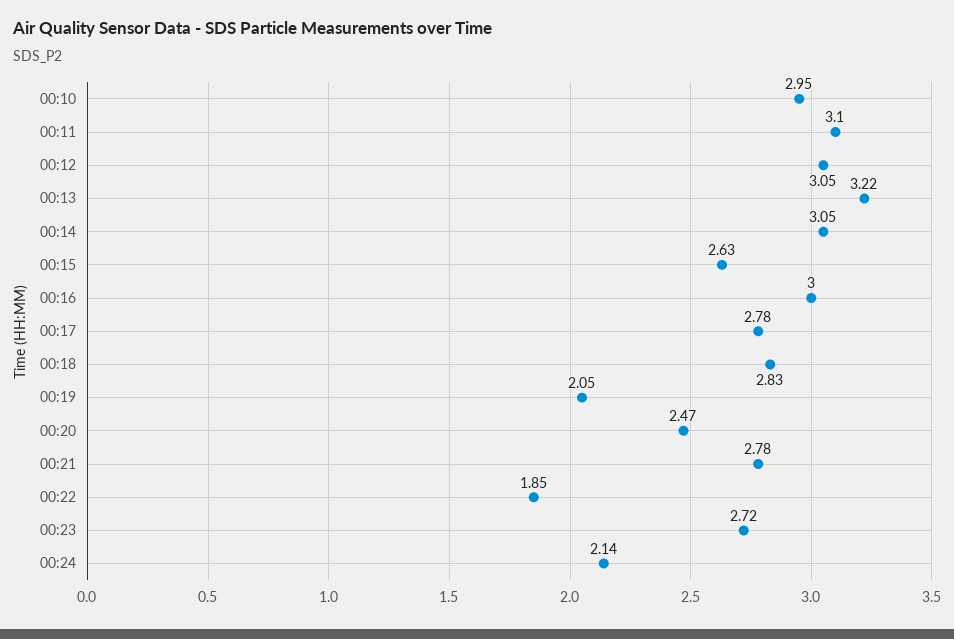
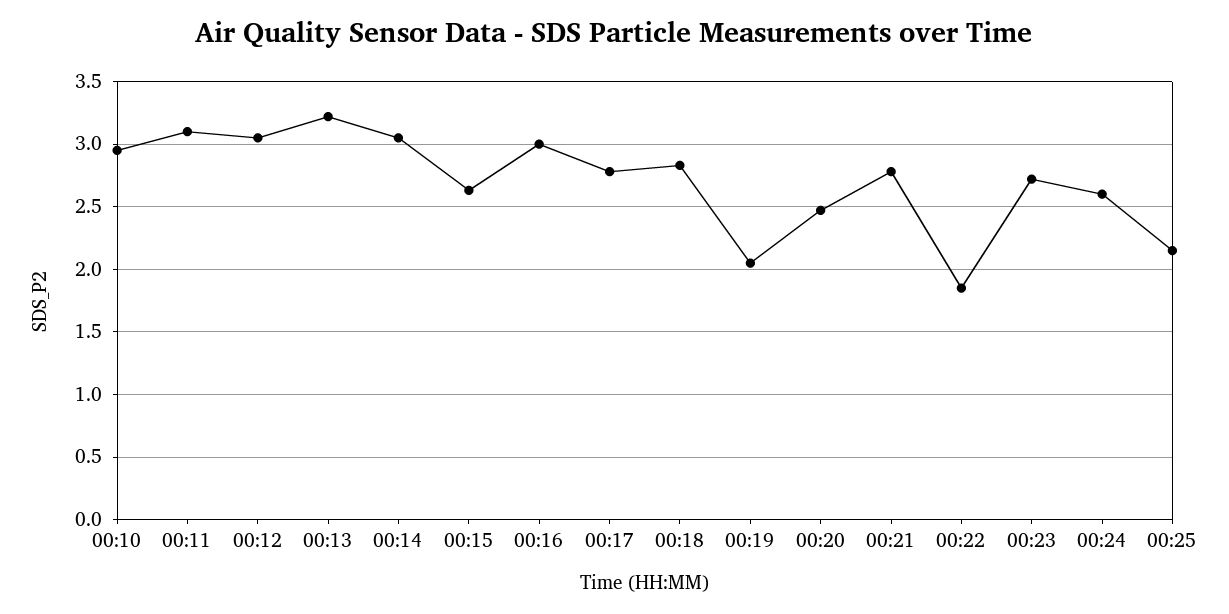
00:24: 2.14 -> 2.6
00:25: none -> 2.15

